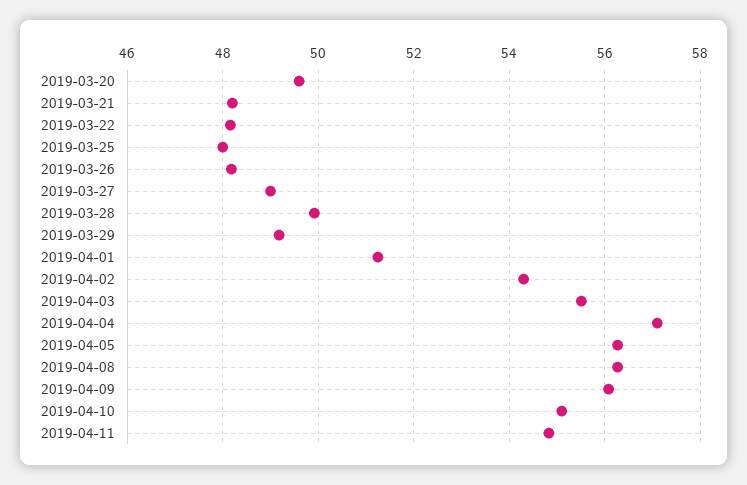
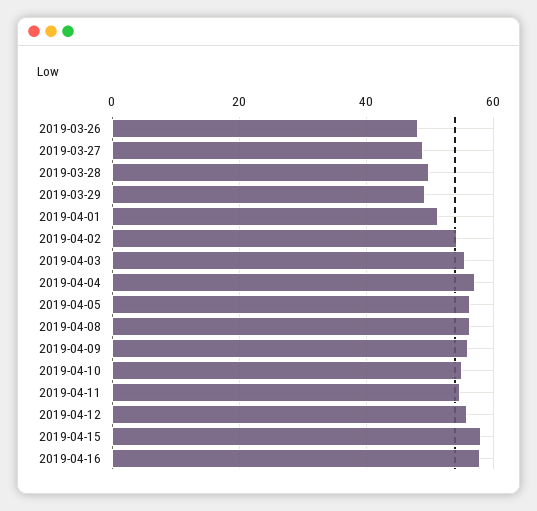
2019-03-20: 49.6 -> none
2019-03-21: 48.2 -> none
2019-03-22: 48.2 -> none
2019-03-25: 48 -> none
2019-04-12: none -> 56
2019-04-15: none -> 58
2019-04-16: none -> 58

